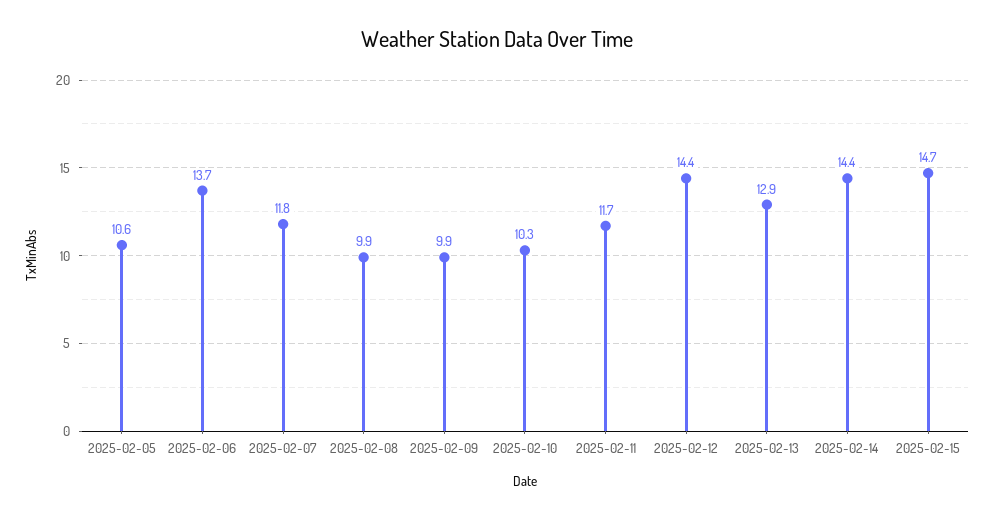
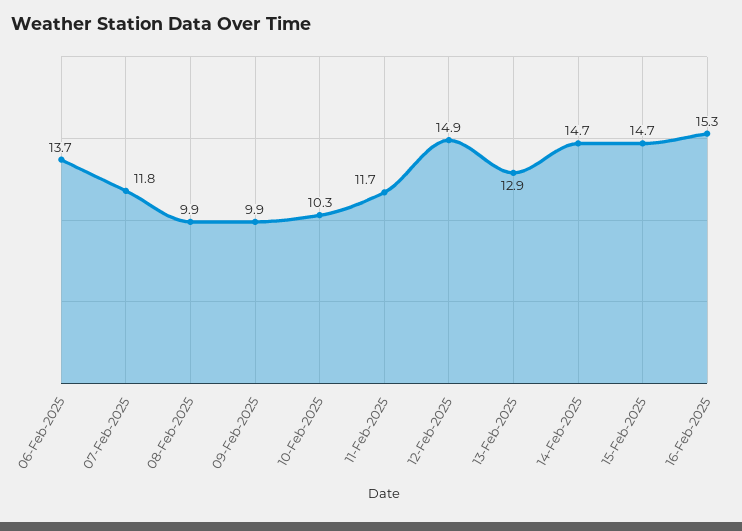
2025-02-05: 10.6 -> none
2025-02-12: 14.4 -> 14.9
2025-02-14: 14.4 -> 14.7
16-Feb-2025: none -> 15.3

